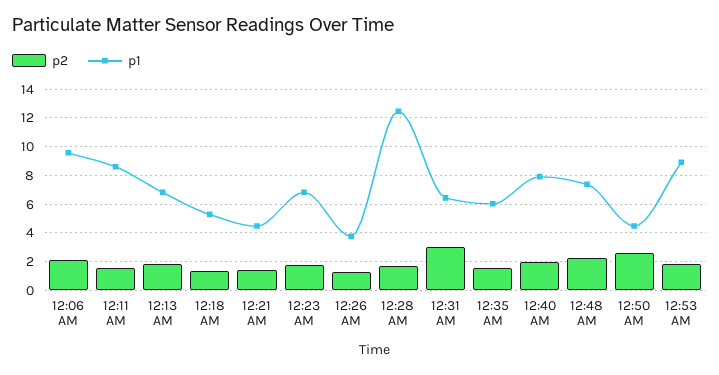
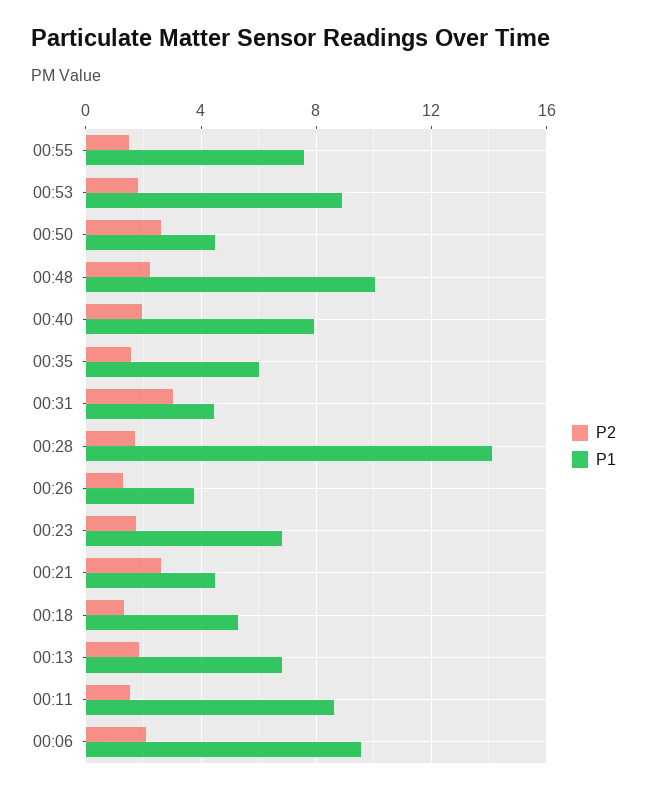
p2, 12:21 AM: 1.5 -> 2.5
p1, 12:28 AM: 12.5 -> 14
p1, 12:31 AM: 6.5 -> 4.5
p1, 12:48 AM: 7.5 -> 10
p2, 00:55: none -> 1.5
p1, 00:55: none -> 7.5

